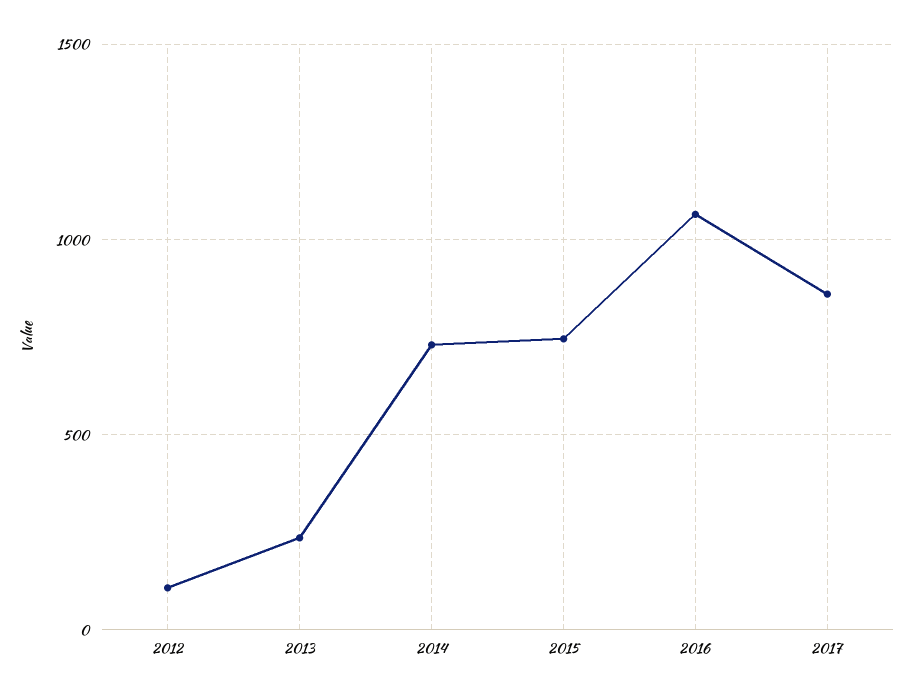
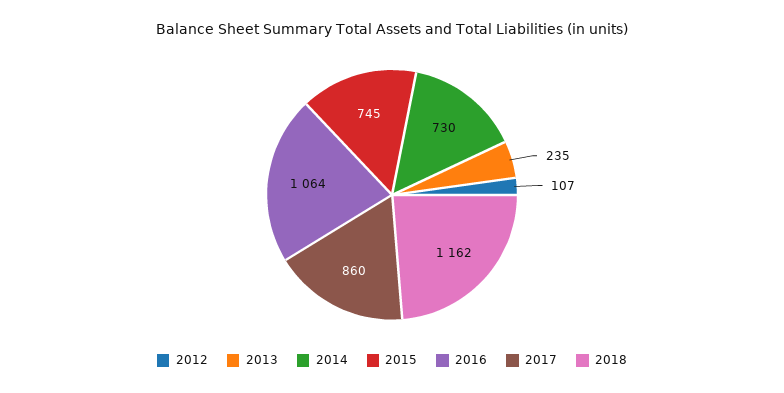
2018: none -> 1162

